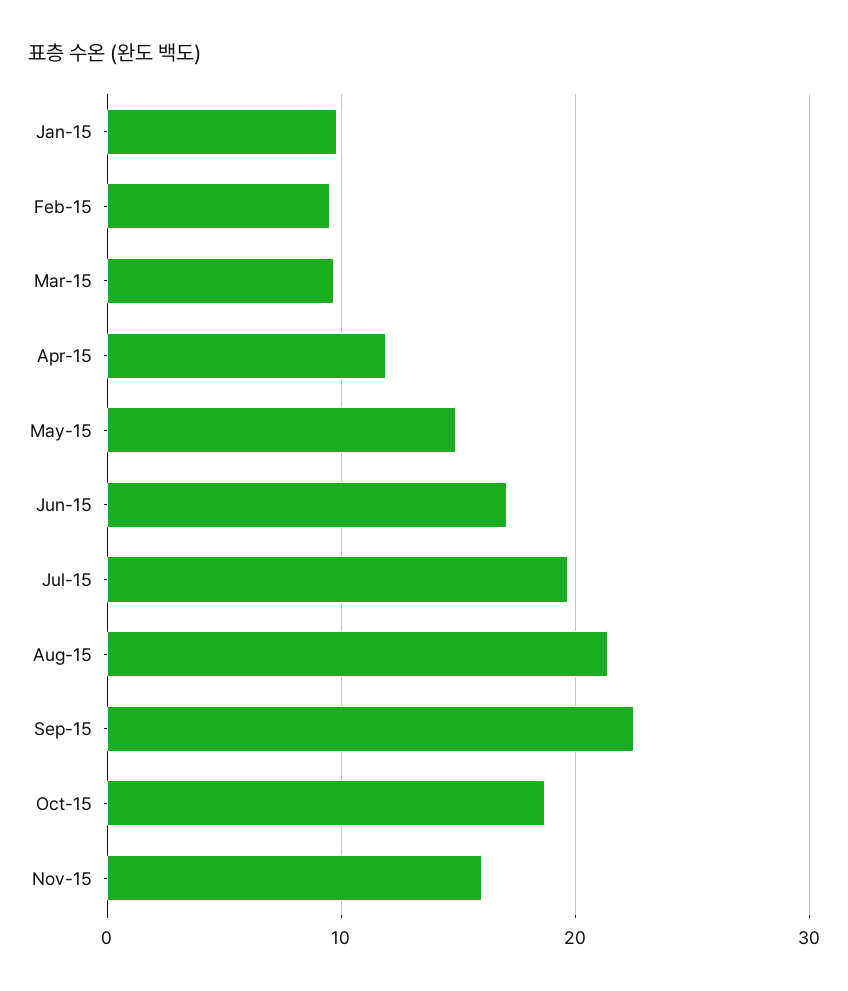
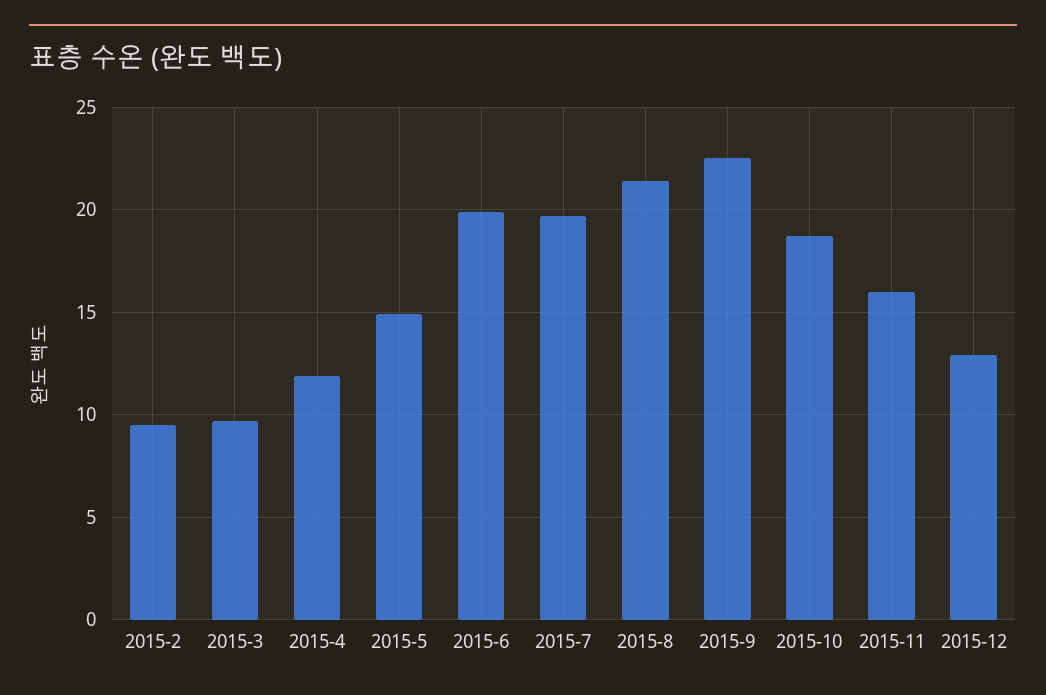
Jan-15: 10 -> none
Jun-15: 17 -> 20
2015-12: none -> 13

